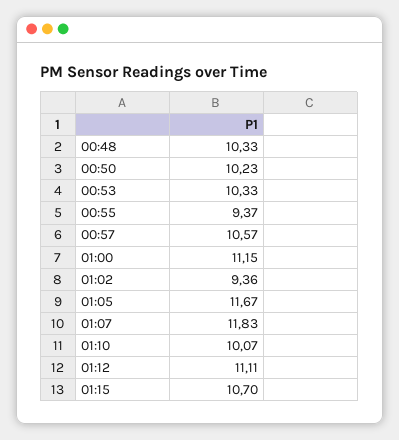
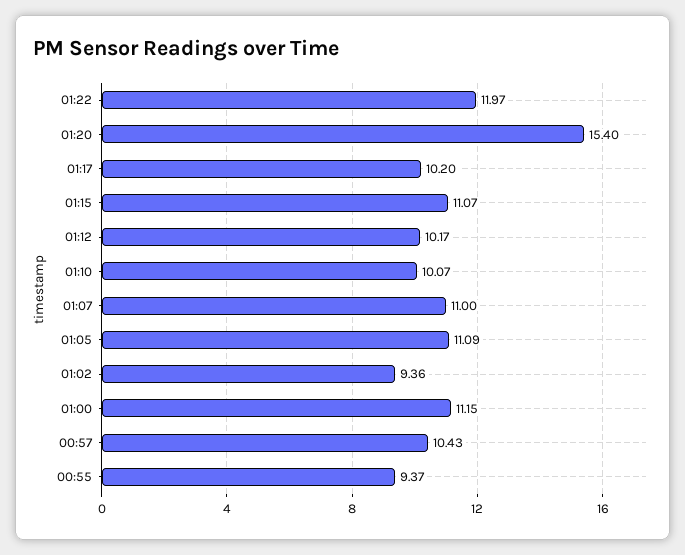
00:48: 10.33 -> none
00:50: 10.23 -> none
00:53: 10.33 -> none
00:57: 10.57 -> 10.43
01:05: 11.67 -> 11.09
01:07: 11.83 -> 11
01:12: 11.11 -> 10.17
01:15: 10.7 -> 11.07
01:22: none -> 11.97
01:20: none -> 15.4
01:17: none -> 10.2

